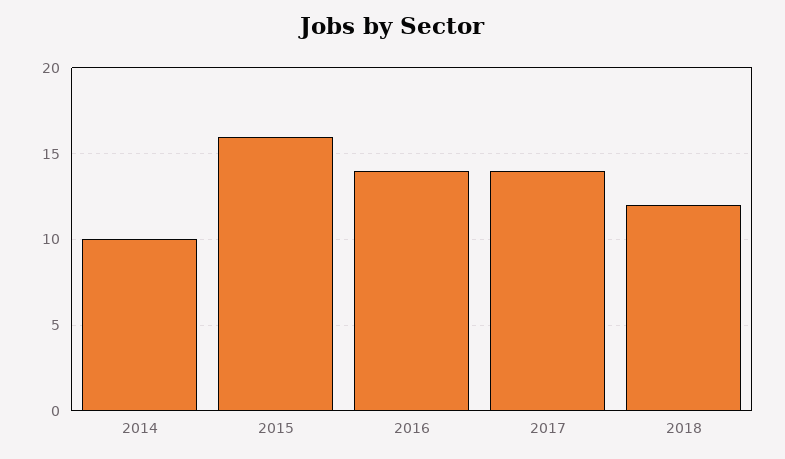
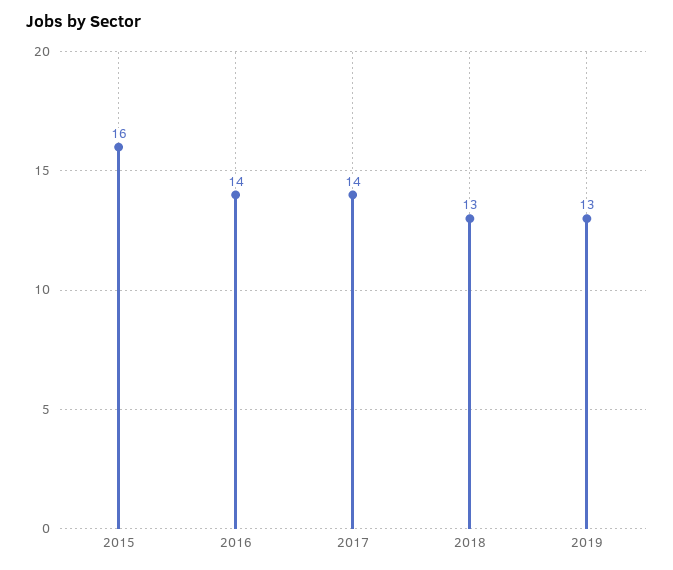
2014: 10 -> none
2018: 12 -> 13
2019: none -> 13

